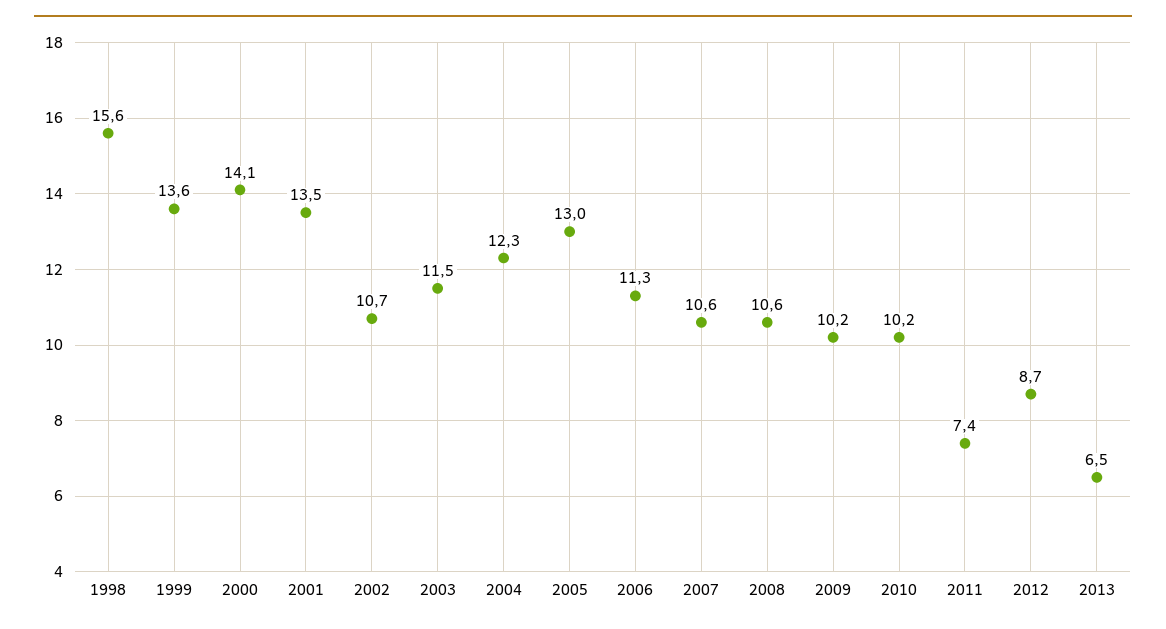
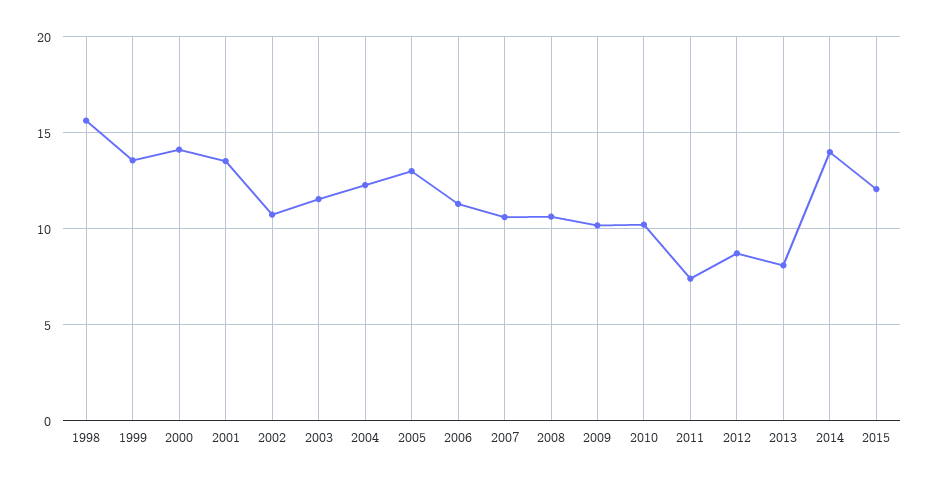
2013: 6.5 -> 8
2014: none -> 14
2015: none -> 12

